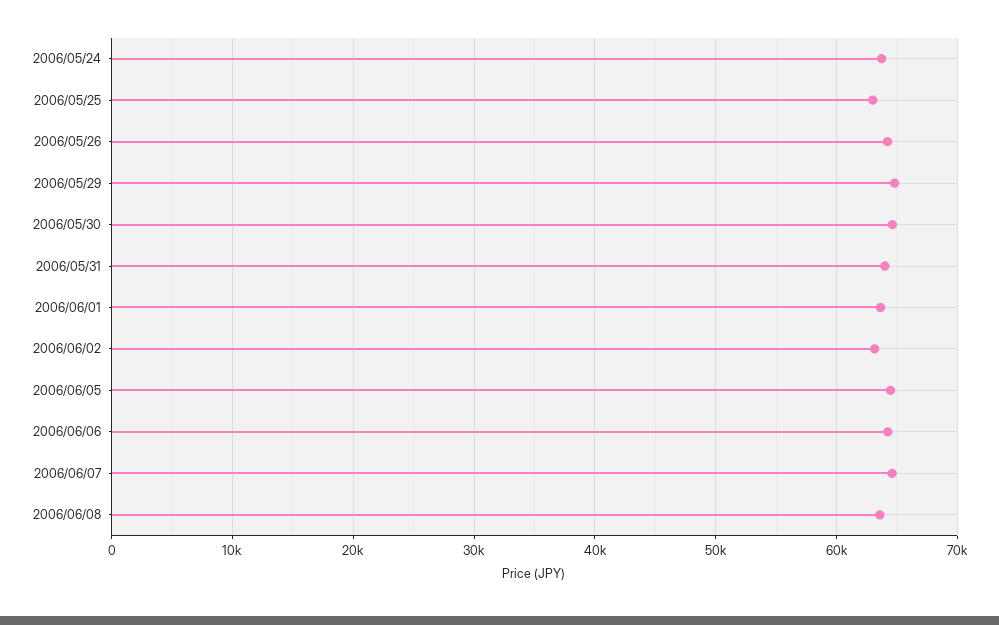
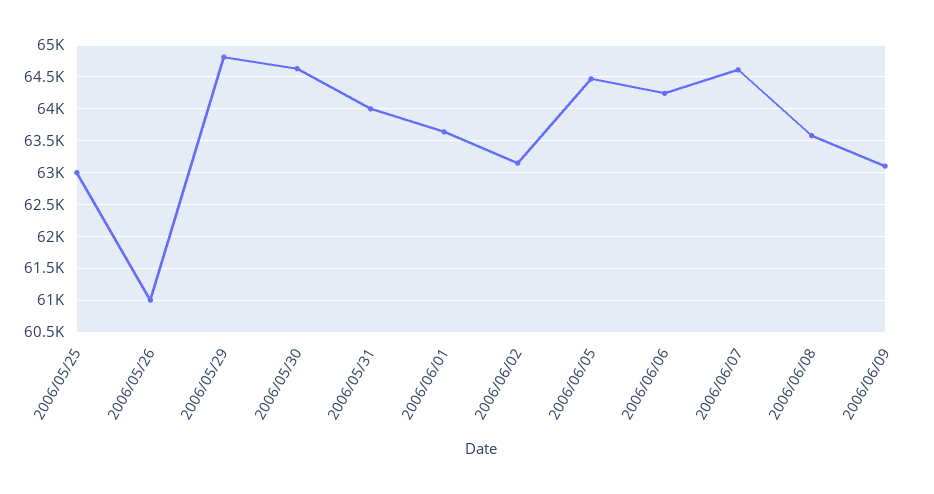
2006/05/24: 64000 -> none
2006/05/26: 64000 -> 61000
2006/06/09: none -> 63100

